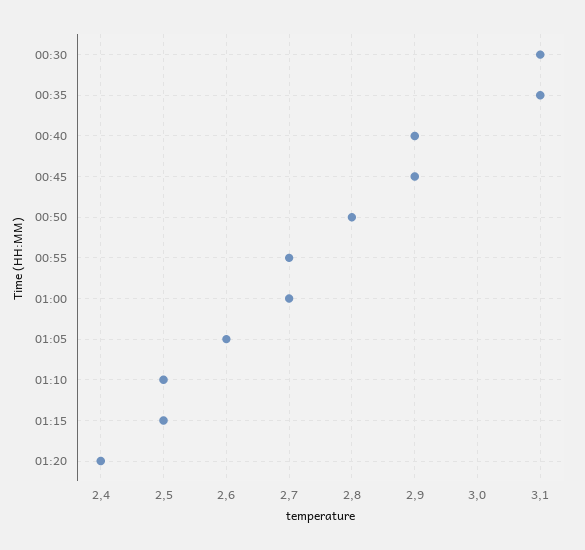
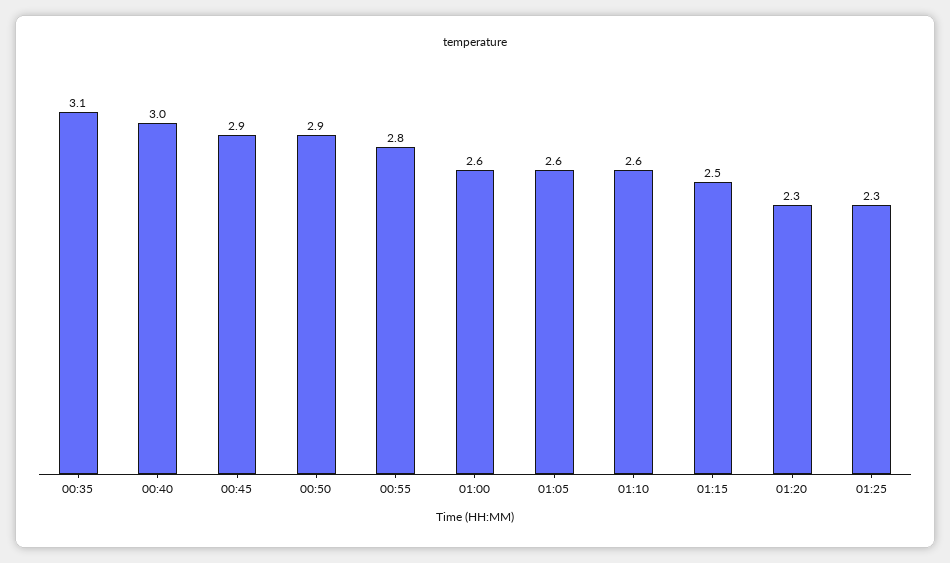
00:30: 3.1 -> none
00:40: 2.9 -> 3
00:50: 2.8 -> 2.9
00:55: 2.7 -> 2.8
01:00: 2.7 -> 2.6
01:10: 2.5 -> 2.6
01:20: 2.4 -> 2.3
01:25: none -> 2.3

